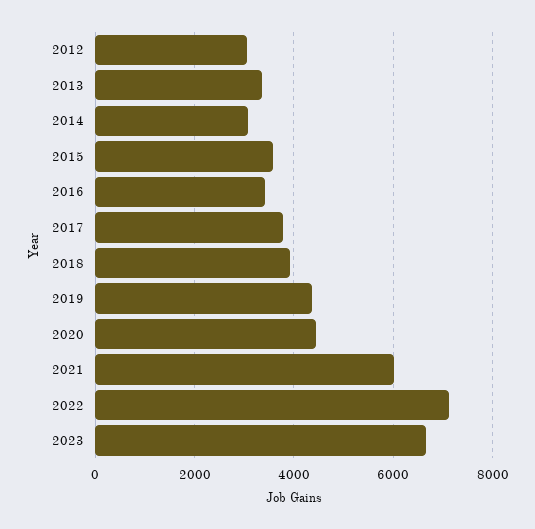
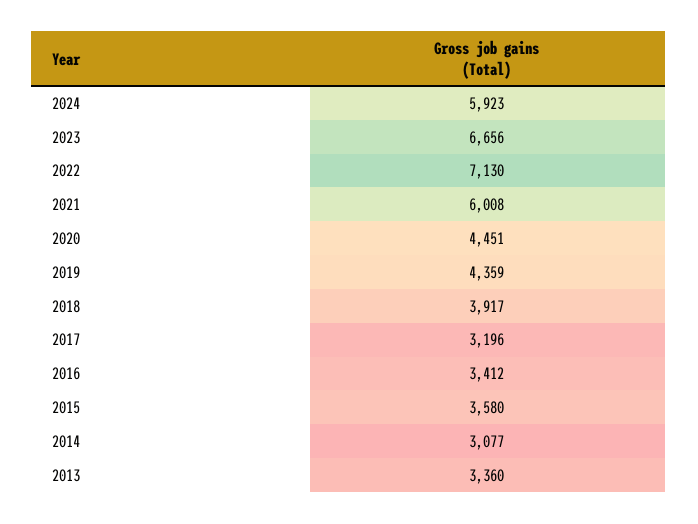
2012: 3000 -> none
2017: 3800 -> 3196
2024: none -> 5923

